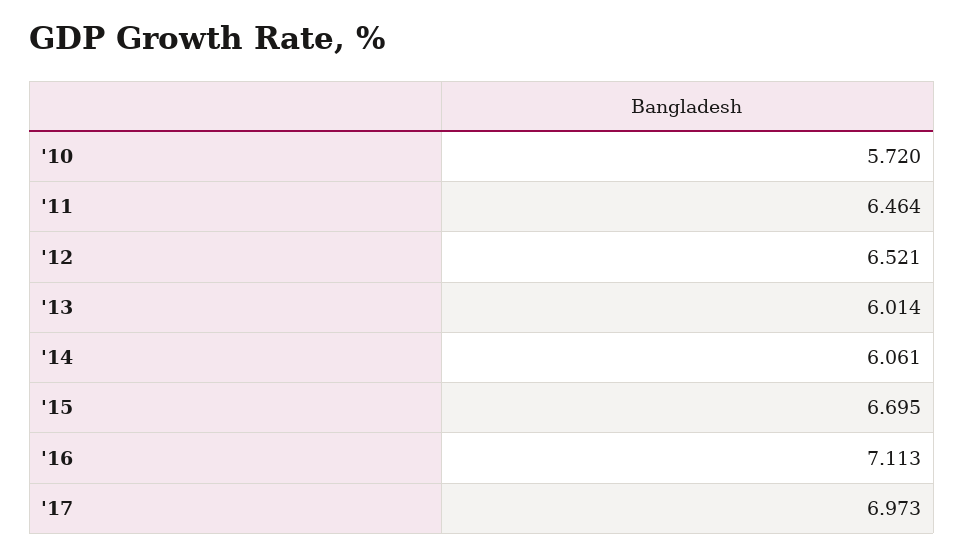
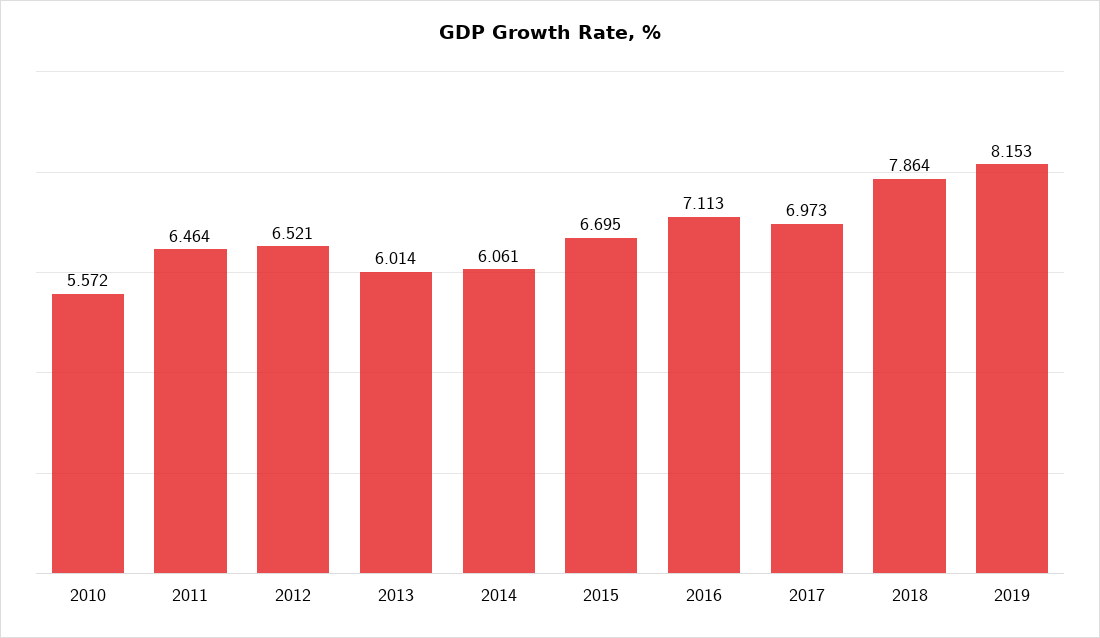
'10: 5.72 -> 5.572
2018: none -> 7.864
2019: none -> 8.153

